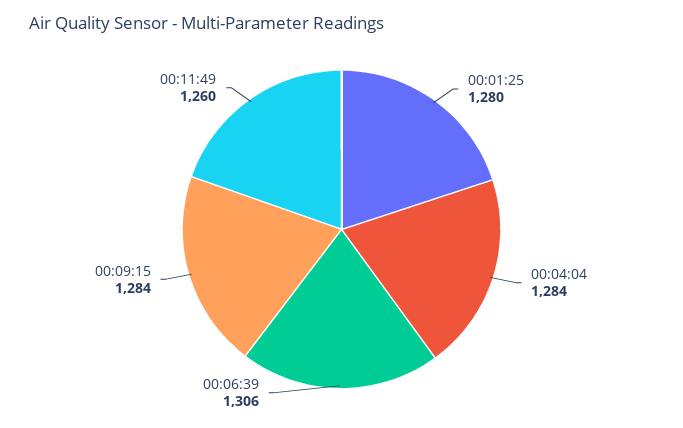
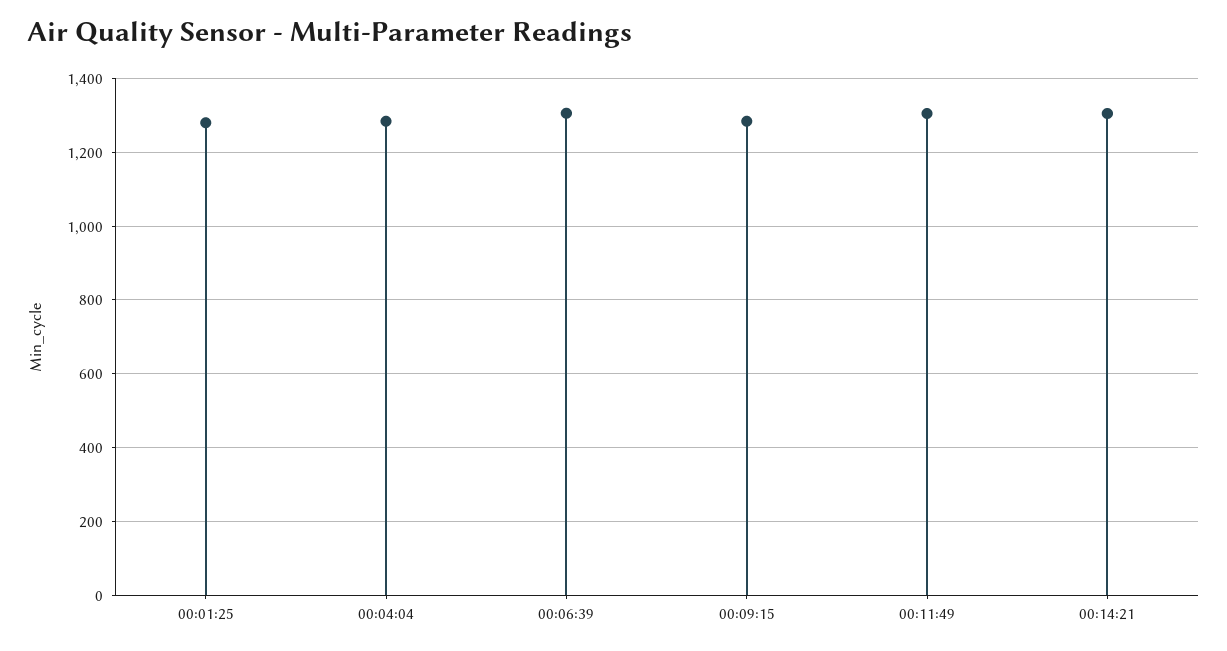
00:11:49: 1260 -> 1300
00:14:21: none -> 1300

